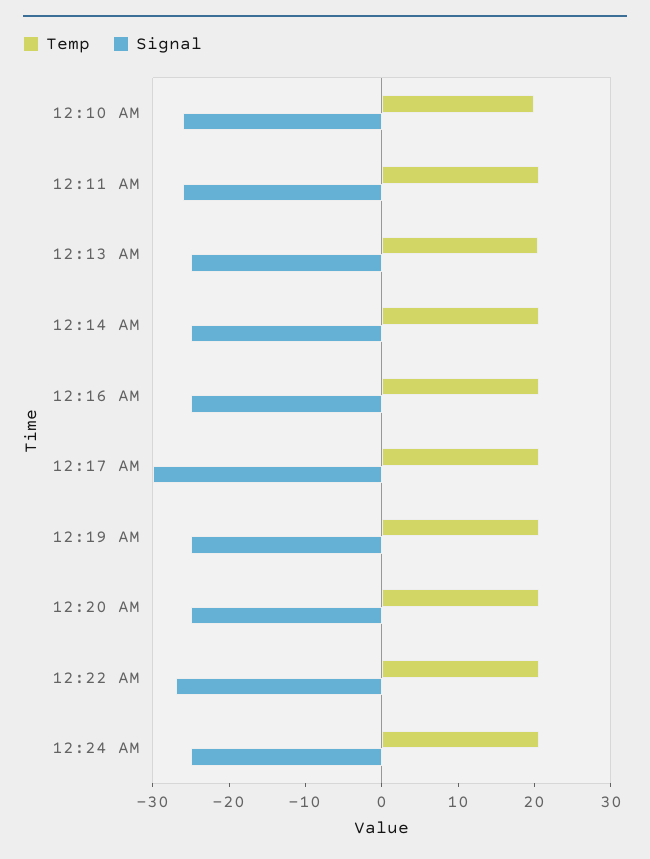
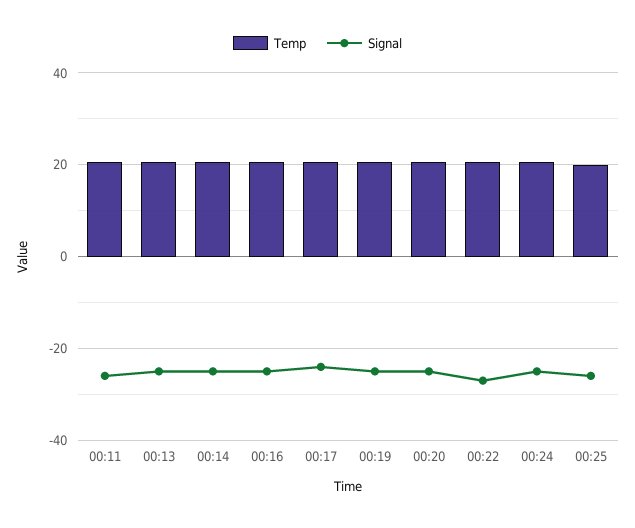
Temp, 12:10 AM: 20 -> none
Signal, 12:10 AM: -26 -> none
Signal, 12:17 AM: -30 -> -24
Temp, 00:25: none -> 20
Signal, 00:25: none -> -26

